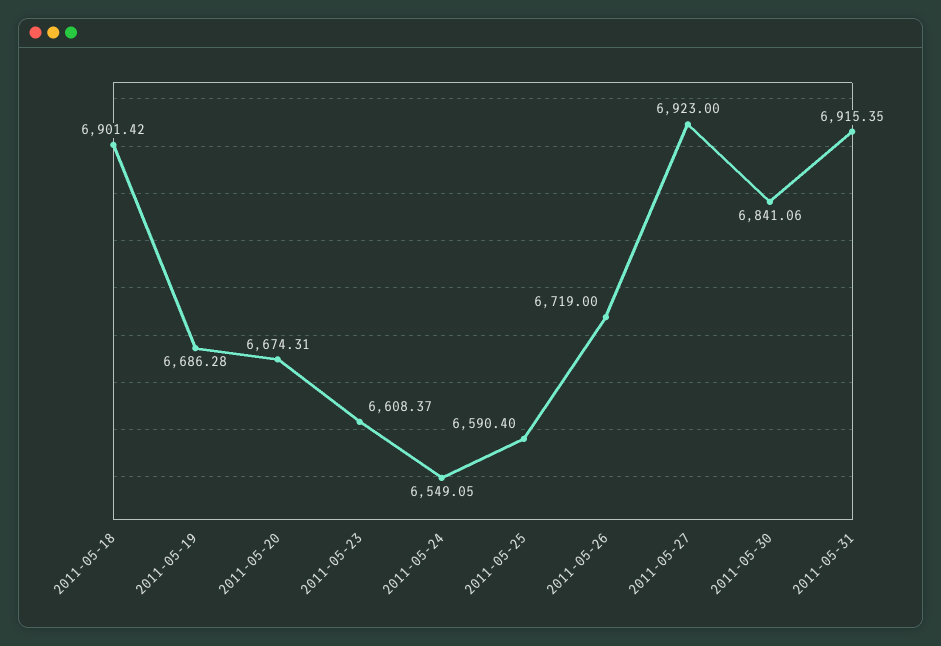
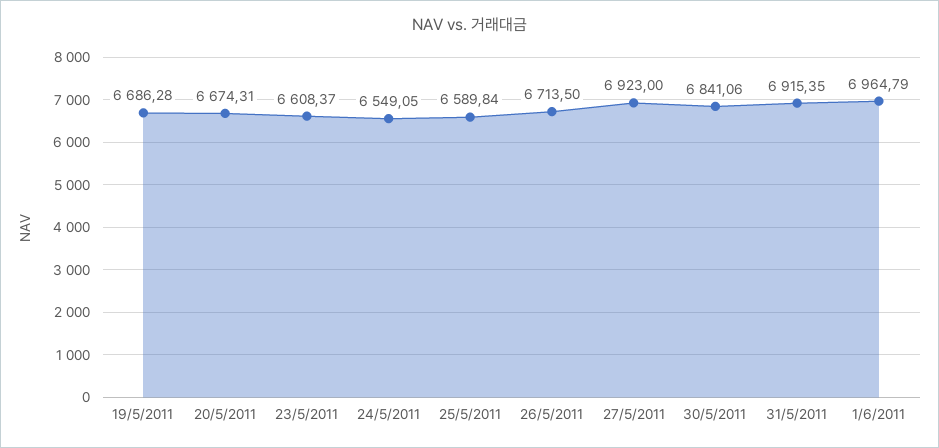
2011-05-18: 6901.42 -> none
2011-05-25: 6590.4 -> 6589.84
2011-05-26: 6719 -> 6713.5
1/6/2011: none -> 6964.79

